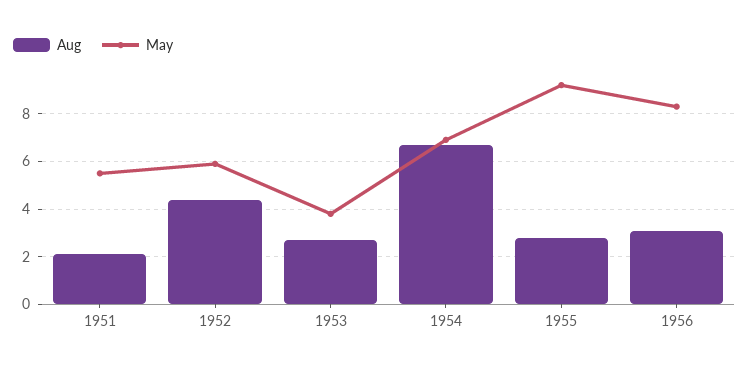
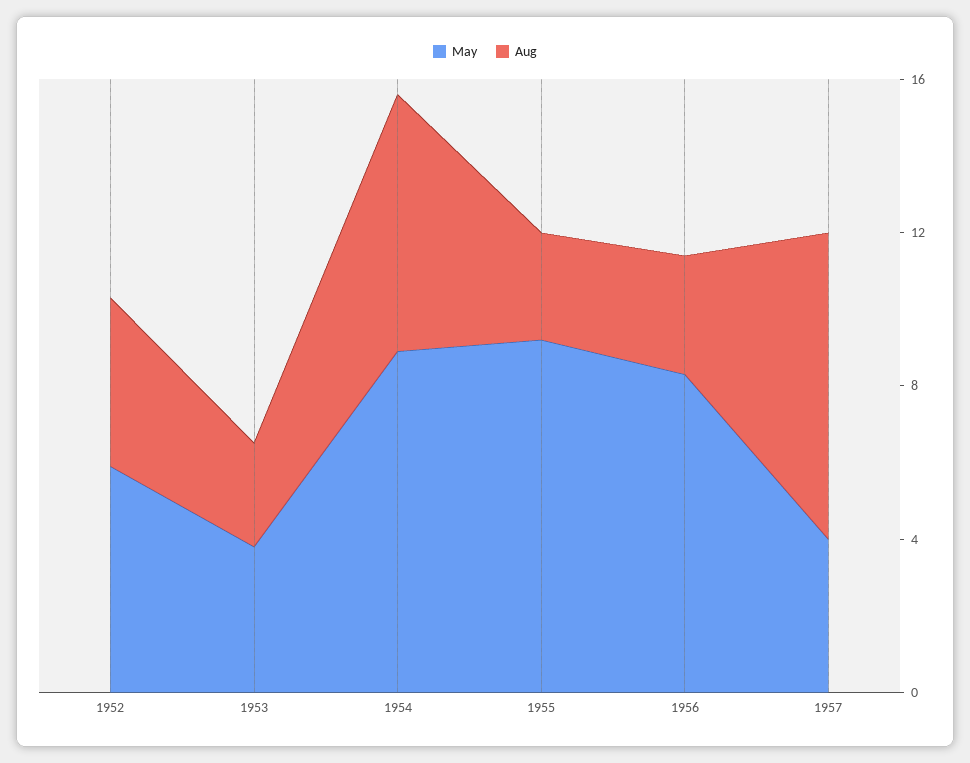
Aug, 1951: 2 -> none
May, 1951: 5.5 -> none
May, 1954: 7 -> 9
May, 1957: none -> 4
Aug, 1957: none -> 8

